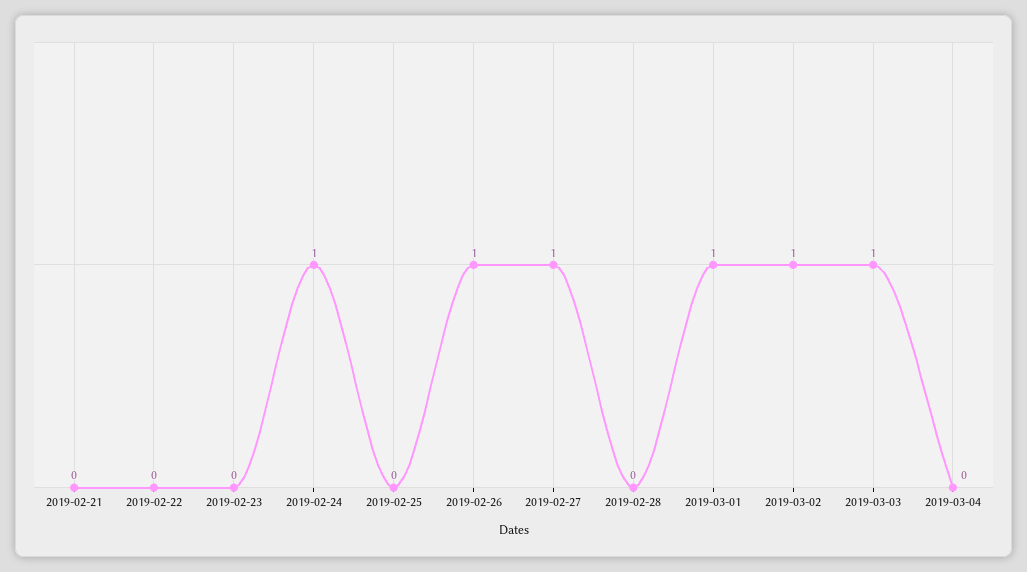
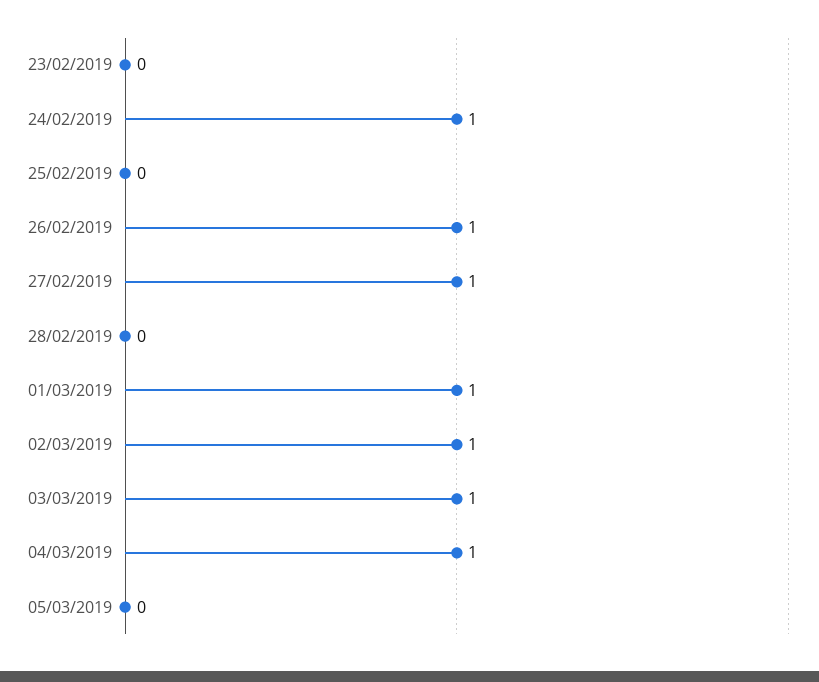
2019-02-21: 0 -> none
2019-02-22: 0 -> none
2019-03-04: 0 -> 1
05/03/2019: none -> 0

